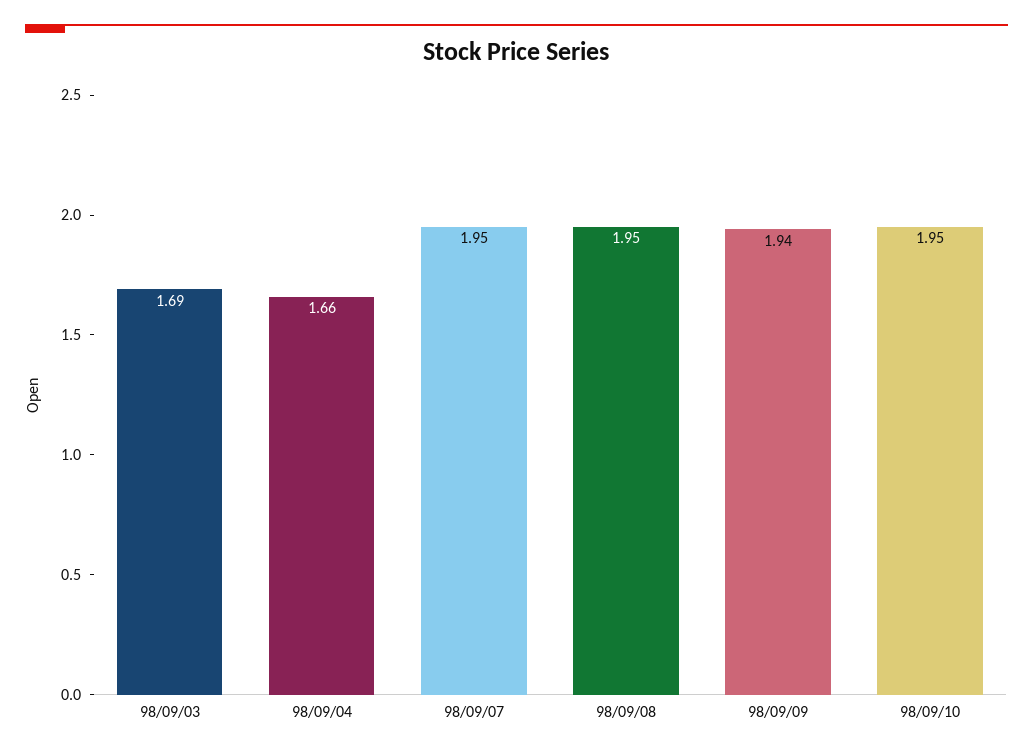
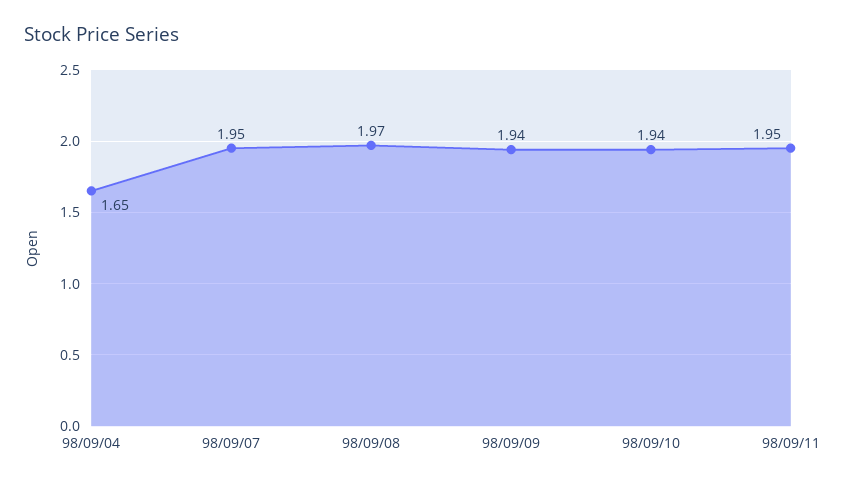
98/09/03: 1.69 -> none
98/09/04: 1.66 -> 1.65
98/09/08: 1.95 -> 1.97
98/09/10: 1.95 -> 1.94
98/09/11: none -> 1.95

